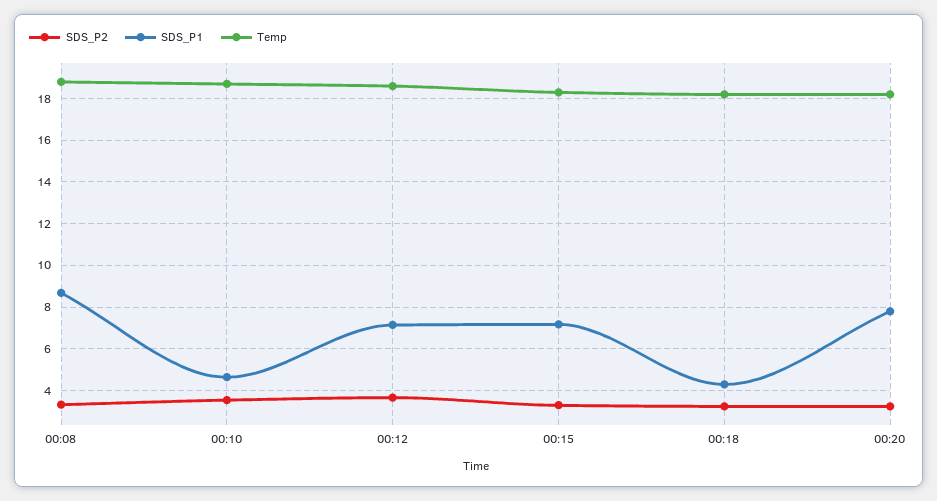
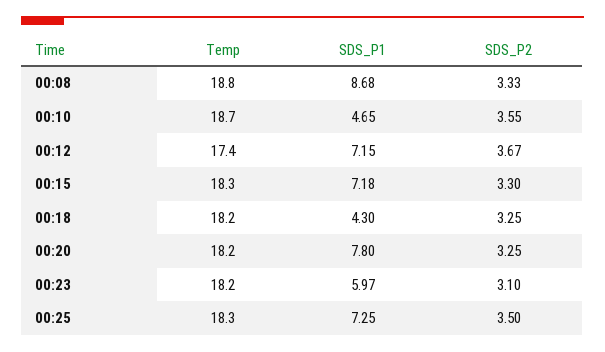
Temp, 00:12: 18.5 -> 17.4
Temp, 00:23: none -> 18.2
SDS_P1, 00:23: none -> 5.97
SDS_P2, 00:23: none -> 3.1
Temp, 00:25: none -> 18.3
SDS_P1, 00:25: none -> 7.25
SDS_P2, 00:25: none -> 3.5

